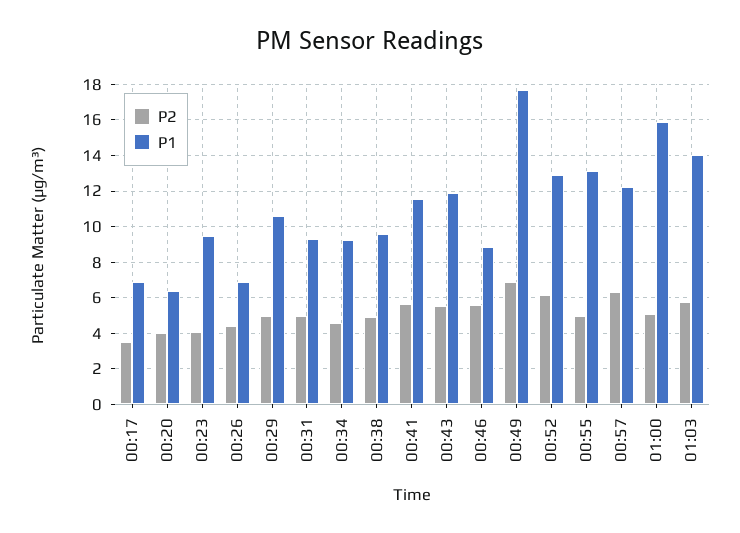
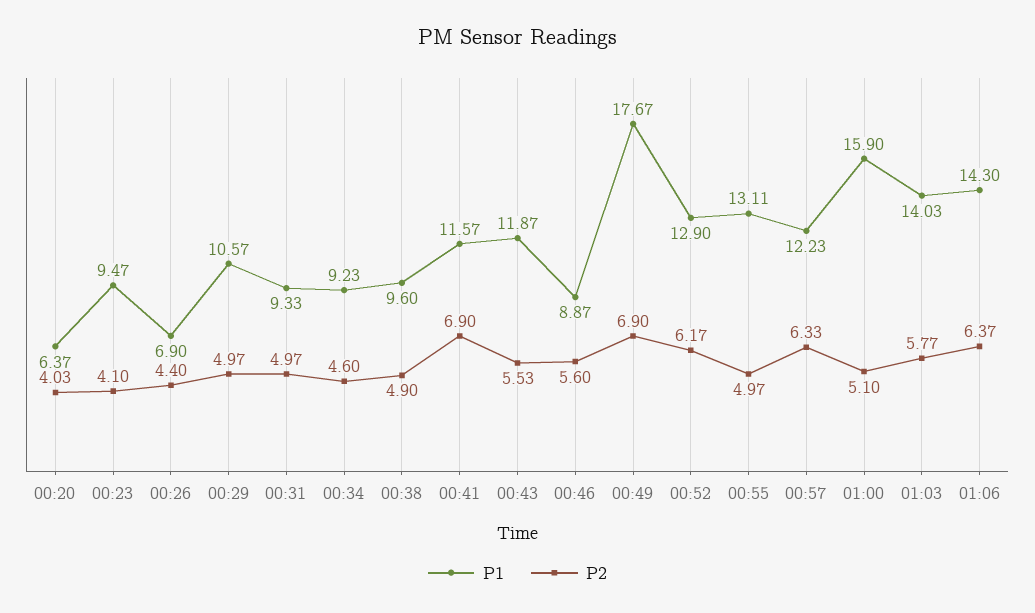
P2, 00:17: 3.5 -> none
P1, 00:17: 7 -> none
P2, 00:41: 5.5 -> 6.9
P1, 01:06: none -> 14.3
P2, 01:06: none -> 6.37

